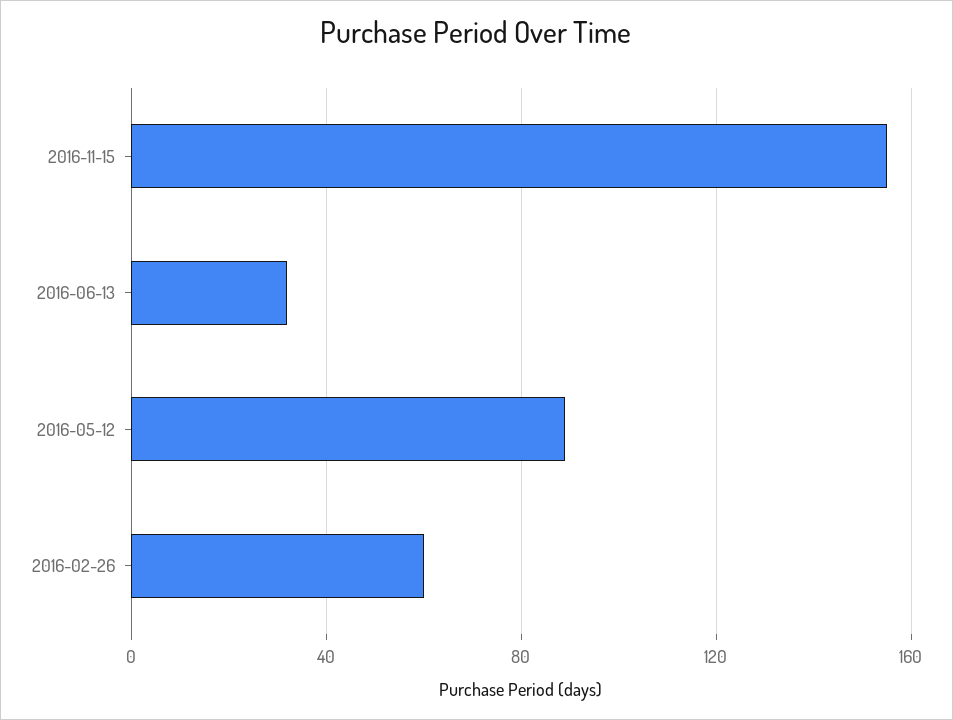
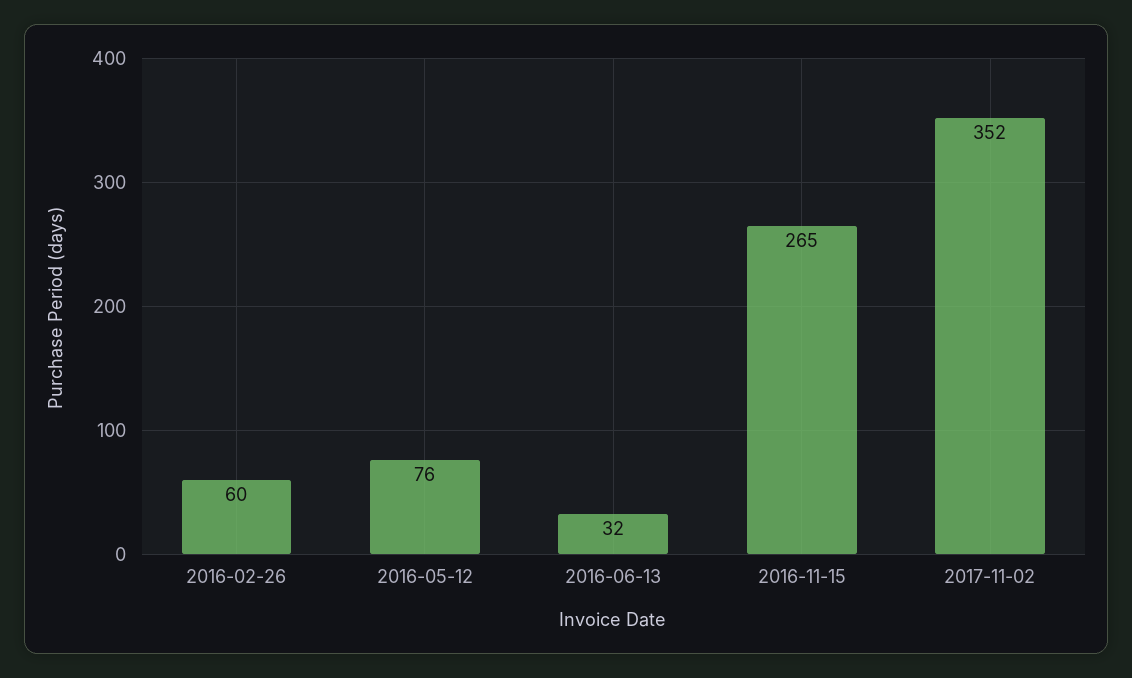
2016-11-15: 155 -> 265
2016-05-12: 90 -> 76
2017-11-02: none -> 352

